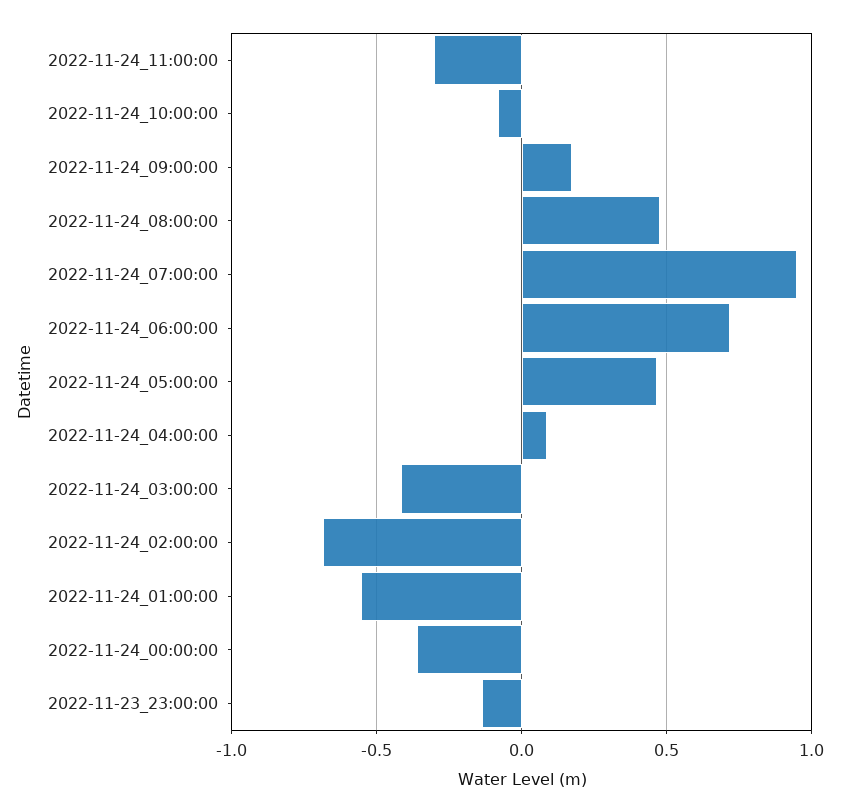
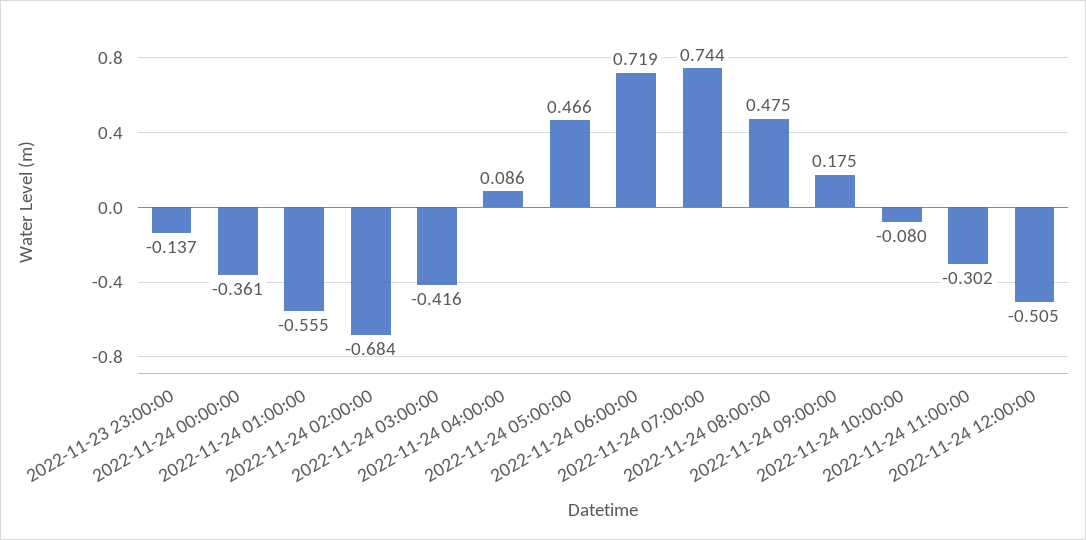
2022-11-24_07:00:00: 0.95 -> 0.744
2022-11-24 12:00:00: none -> -0.505

